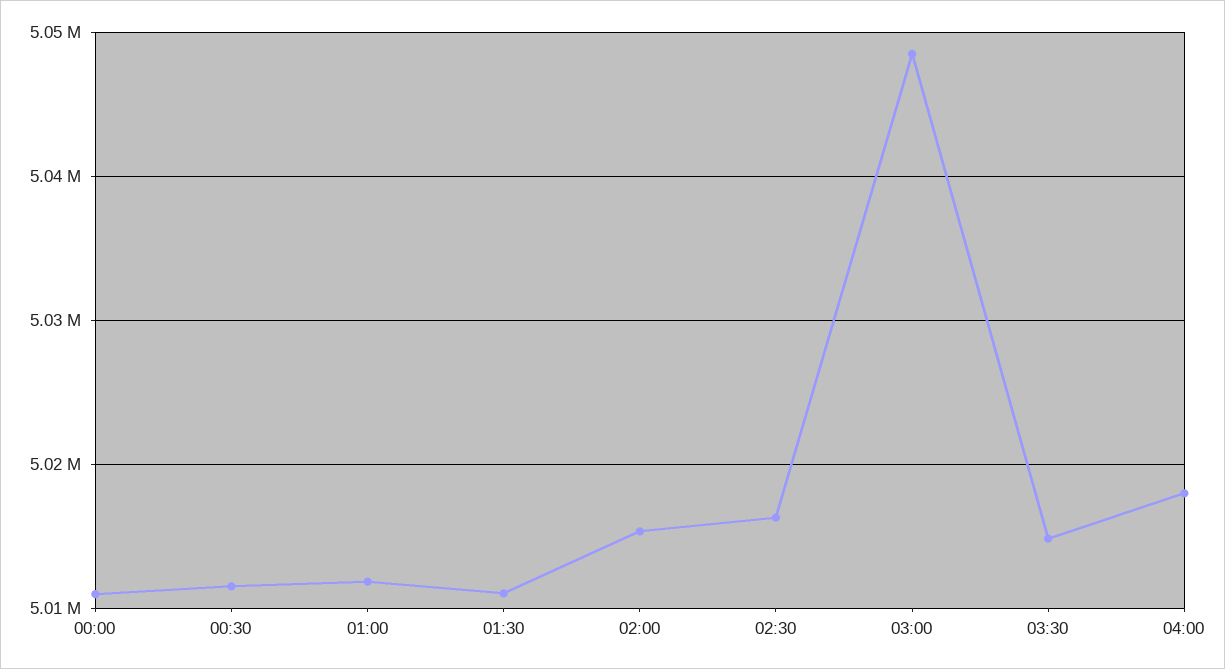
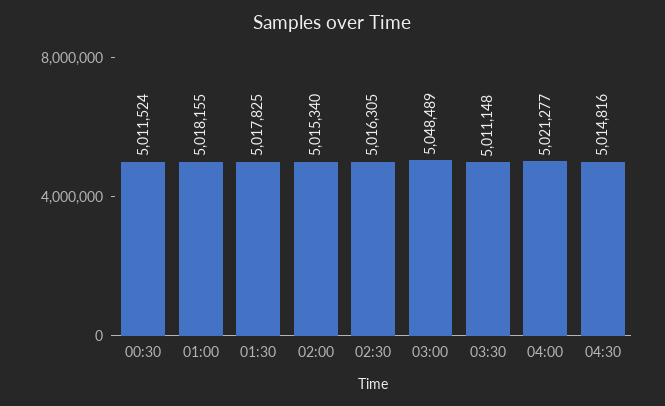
00:00: 5011000 -> none
01:00: 5012000 -> 5018155
01:30: 5011000 -> 5017825
03:30: 5015000 -> 5011148
04:00: 5018000 -> 5021277
04:30: none -> 5014816

